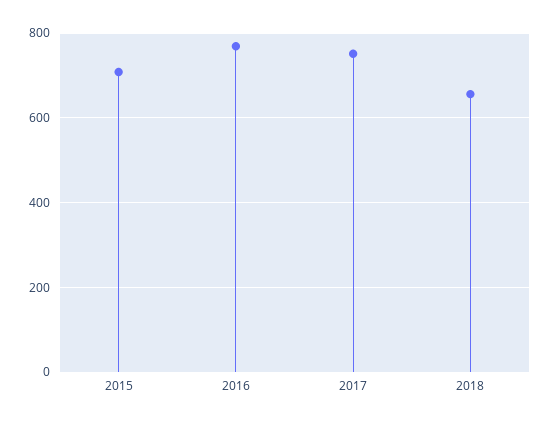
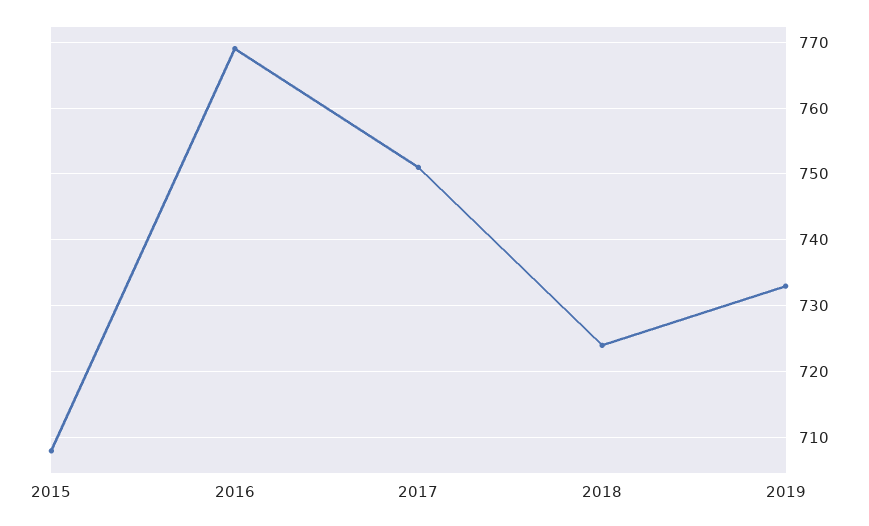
2018: 660 -> 724
2019: none -> 733

